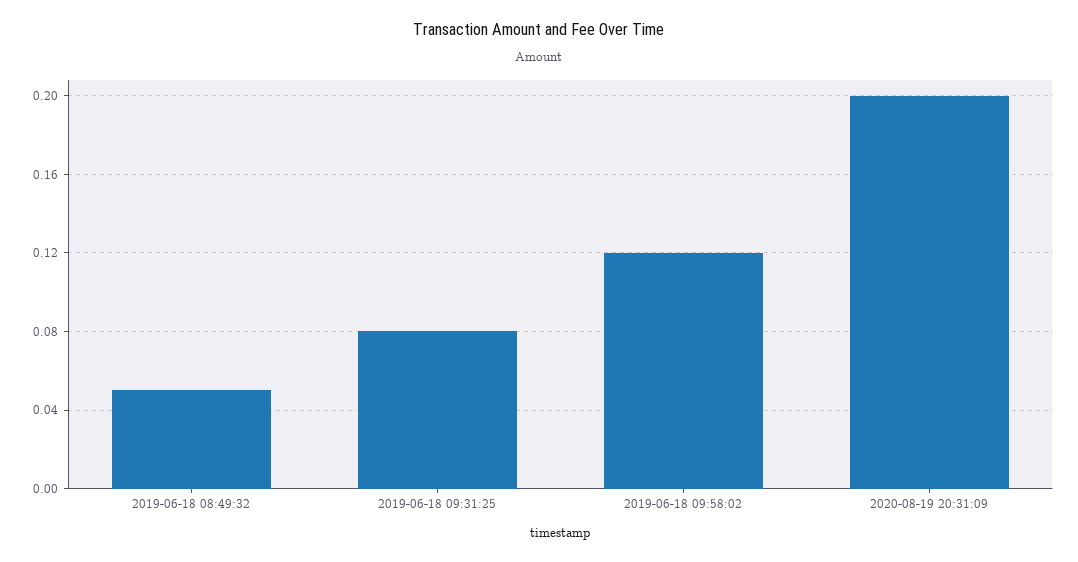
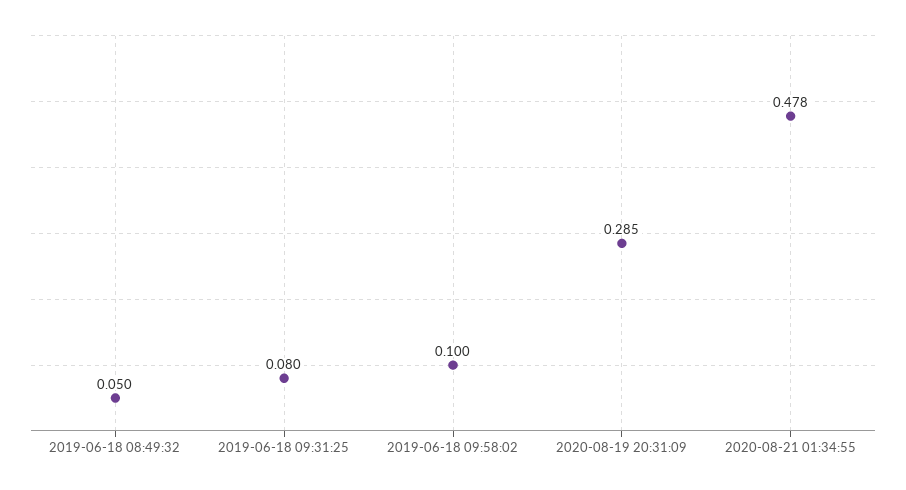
2019-06-18 09:58:02: 0.12 -> 0.1
2020-08-19 20:31:09: 0.2 -> 0.285
2020-08-21 01:34:55: none -> 0.478

